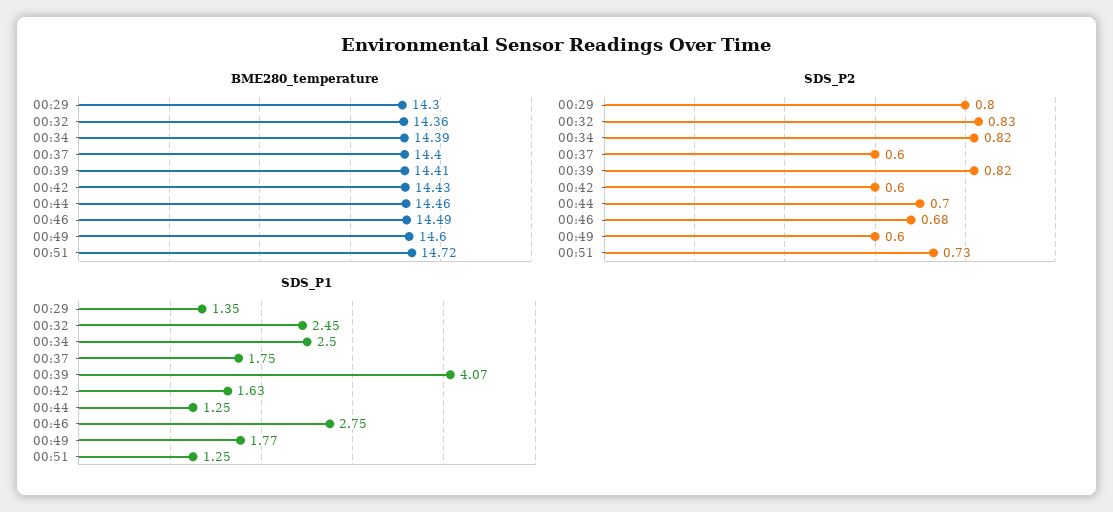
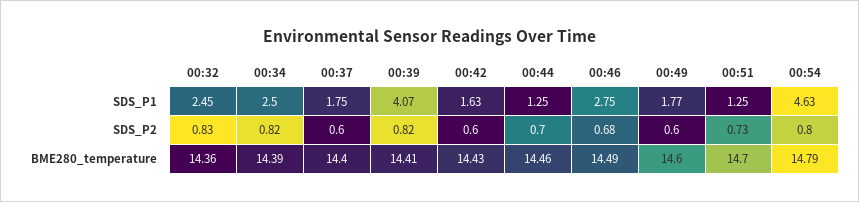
BME280_temperature, 00:29: 14.3 -> none
BME280_temperature, 00:51: 14.72 -> 14.7
SDS_P2, 00:29: 0.8 -> none
SDS_P1, 00:29: 1.35 -> none
SDS_P1, 00:54: none -> 4.63
SDS_P2, 00:54: none -> 0.8
BME280_temperature, 00:54: none -> 14.79

